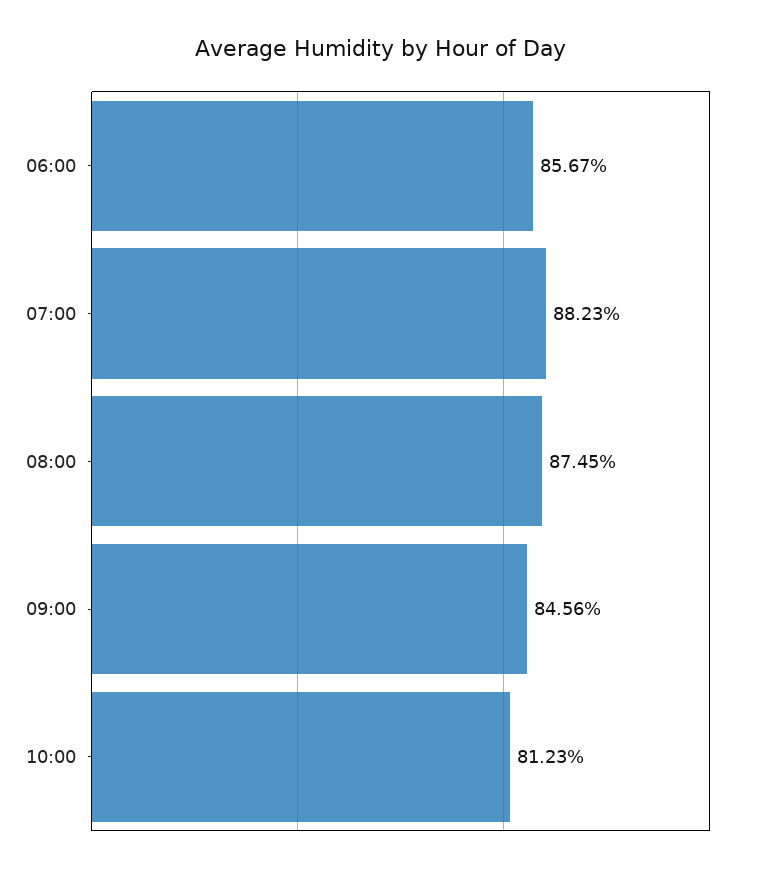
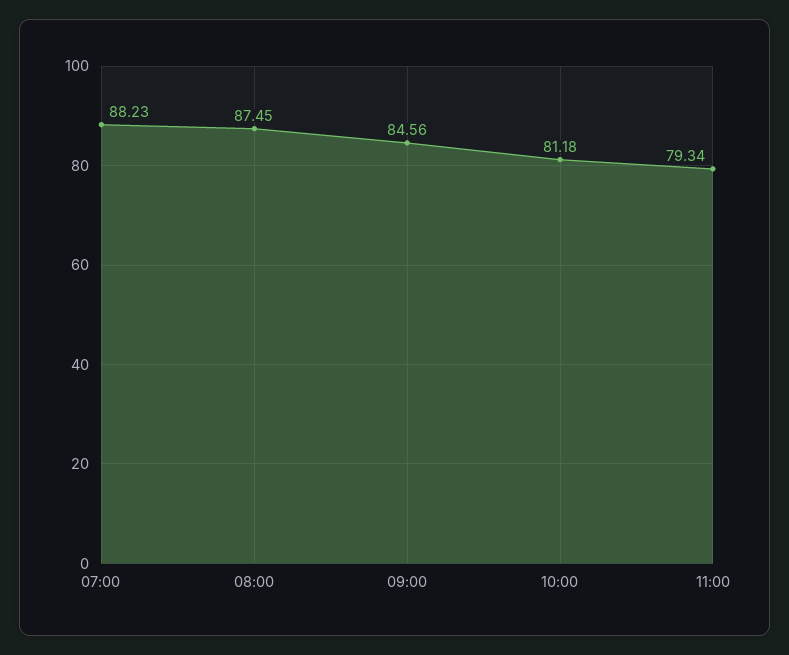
06:00: 85.67 -> none
10:00: 81.23 -> 81.18
11:00: none -> 79.34

